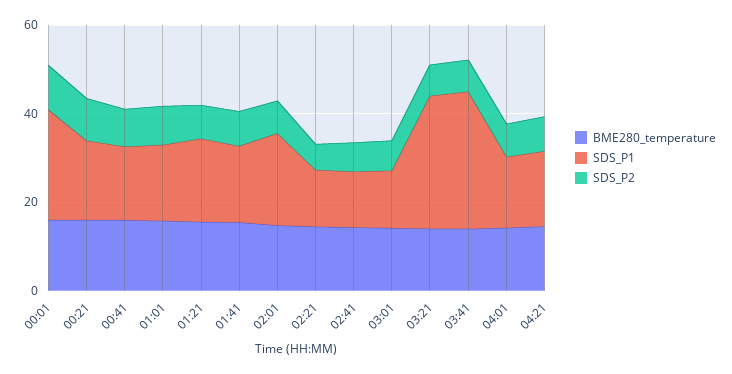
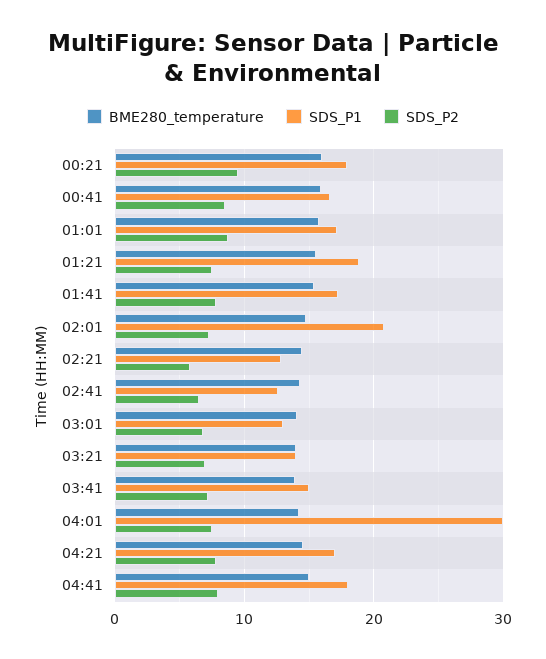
BME280_temperature, 00:01: 15 -> none
SDS_P1, 00:01: 25 -> none
SDS_P2, 00:01: 10 -> none
SDS_P1, 03:21: 30 -> 14
SDS_P1, 03:41: 30 -> 15
SDS_P1, 04:01: 15 -> 30
BME280_temperature, 04:41: none -> 15
SDS_P1, 04:41: none -> 18
SDS_P2, 04:41: none -> 8

